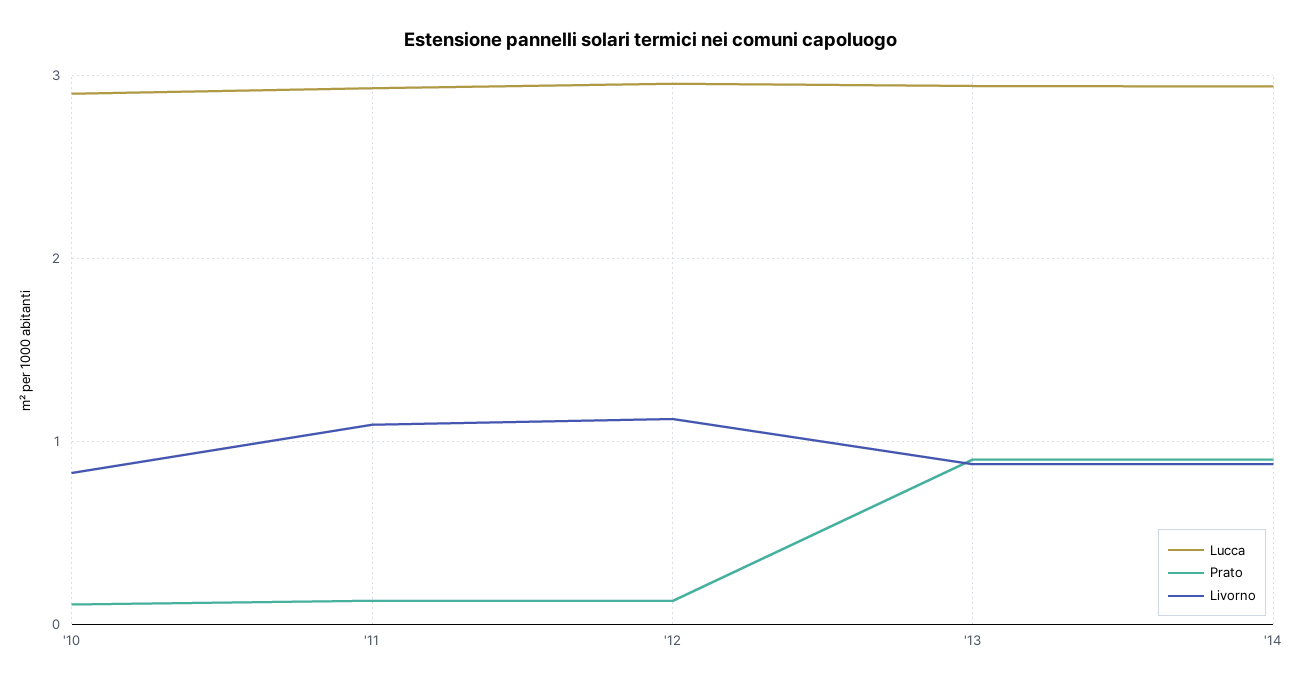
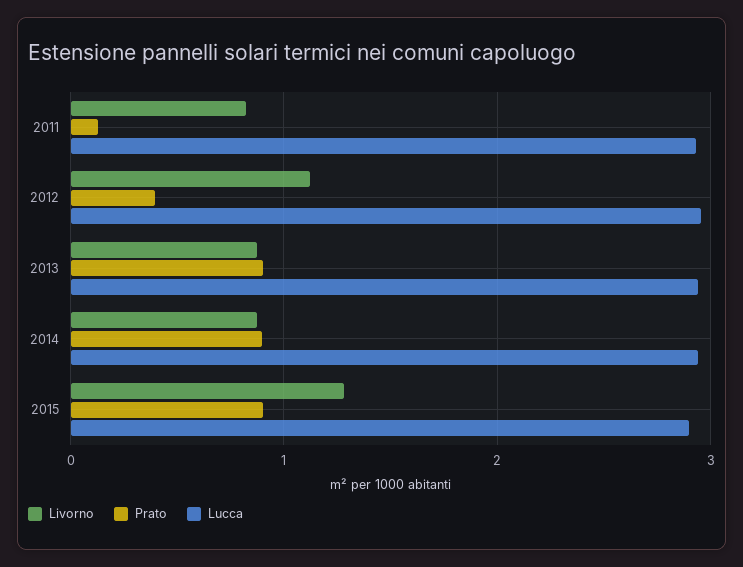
Lucca, '10: 2.9 -> none
Prato, '10: 0.1 -> none
Livorno, '10: 0.8 -> none
Livorno, '11: 1.1 -> 0.8
Prato, '12: 0.1 -> 0.4
Livorno, 2015: none -> 1.3
Prato, 2015: none -> 0.9
Lucca, 2015: none -> 2.9

